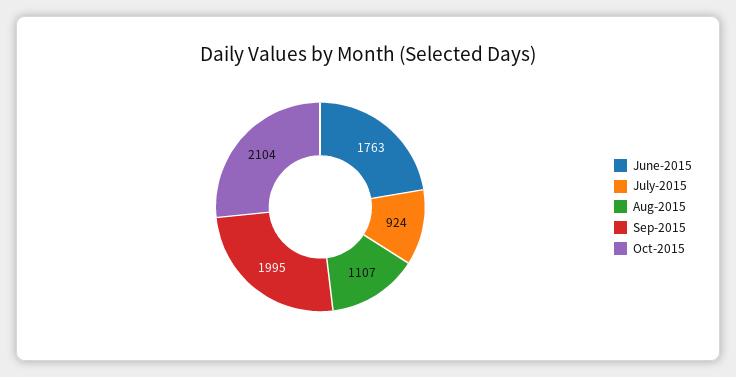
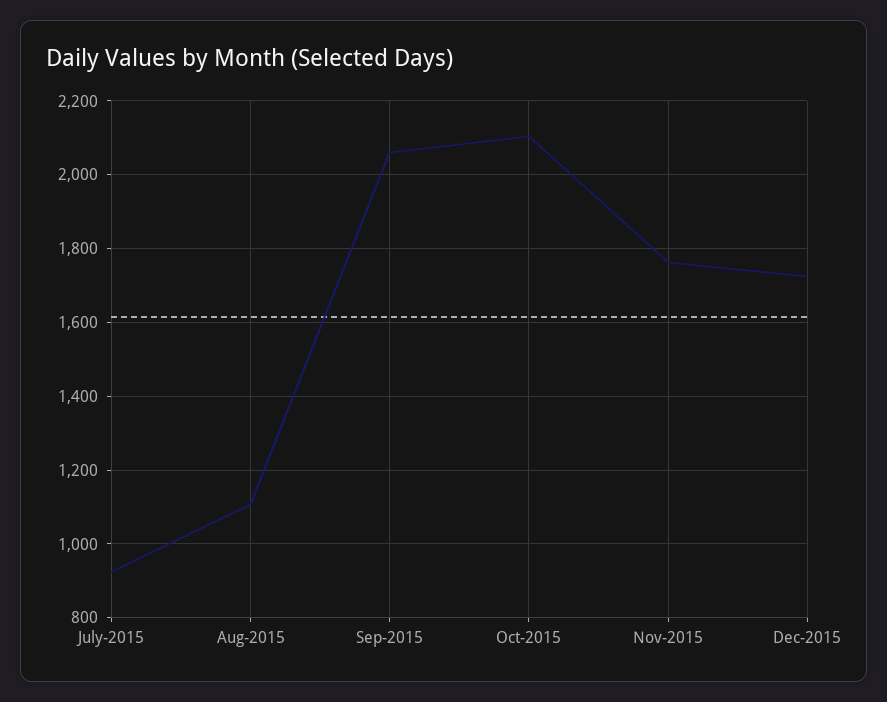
June-2015: 1763 -> none
Sep-2015: 1995 -> 2060
Nov-2015: none -> 1760
Dec-2015: none -> 1720

